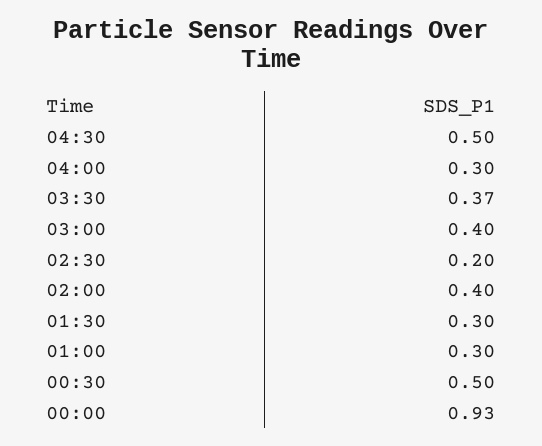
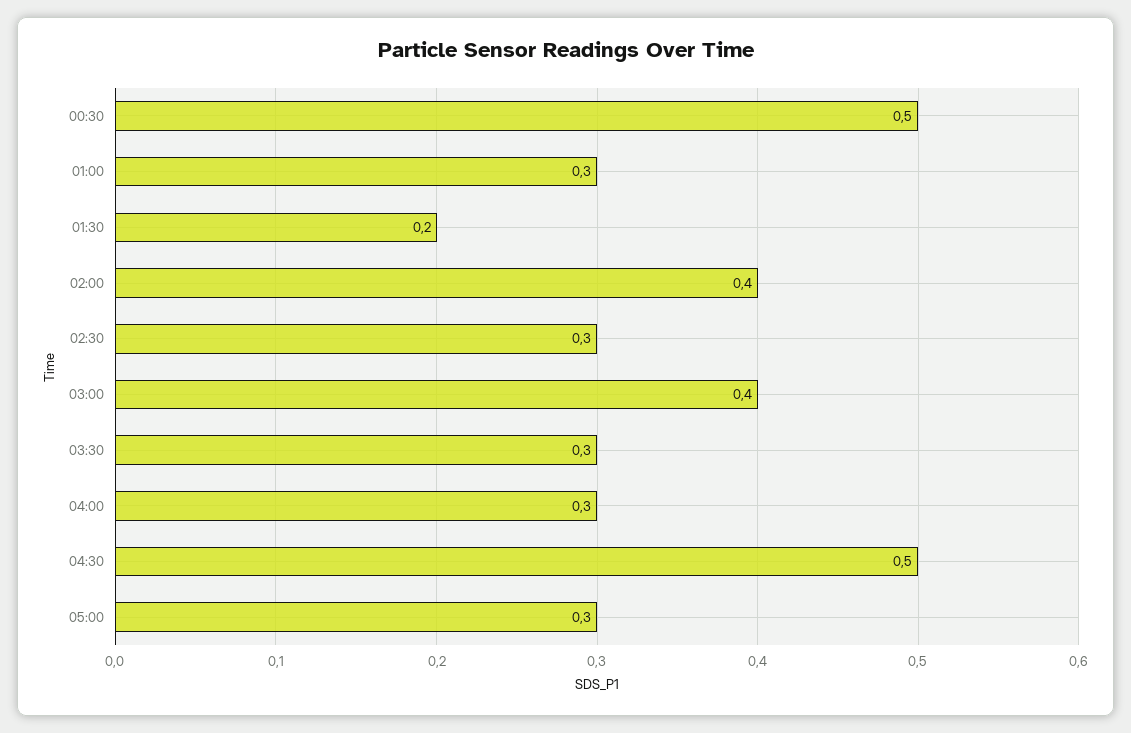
03:30: 0.37 -> 0.3
02:30: 0.2 -> 0.3
01:30: 0.3 -> 0.2
00:00: 0.93 -> none
05:00: none -> 0.3

